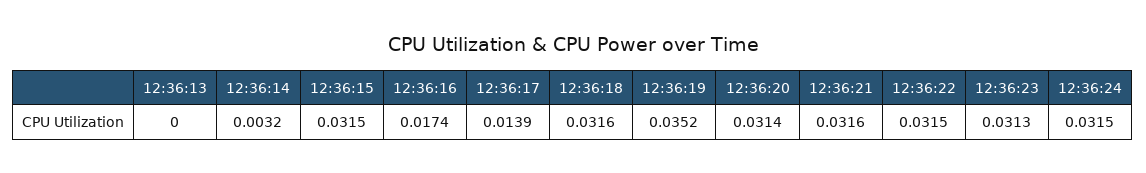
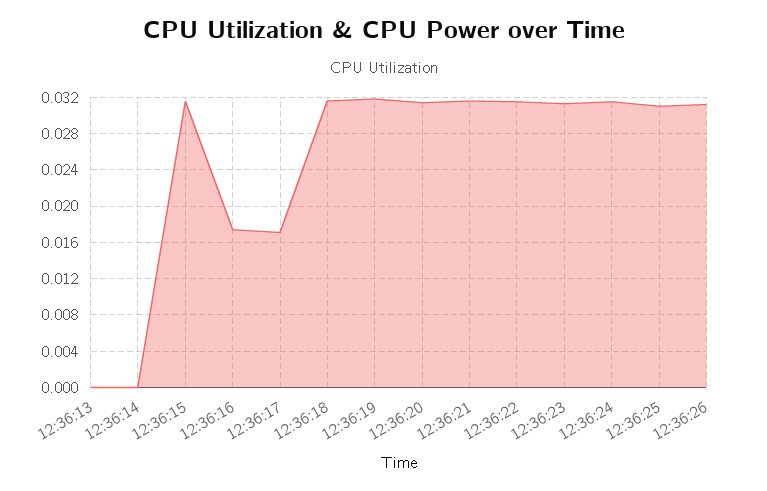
12:36:14: 0.0032 -> 0
12:36:17: 0.0139 -> 0.017
12:36:19: 0.0352 -> 0.032
12:36:25: none -> 0.031
12:36:26: none -> 0.031

